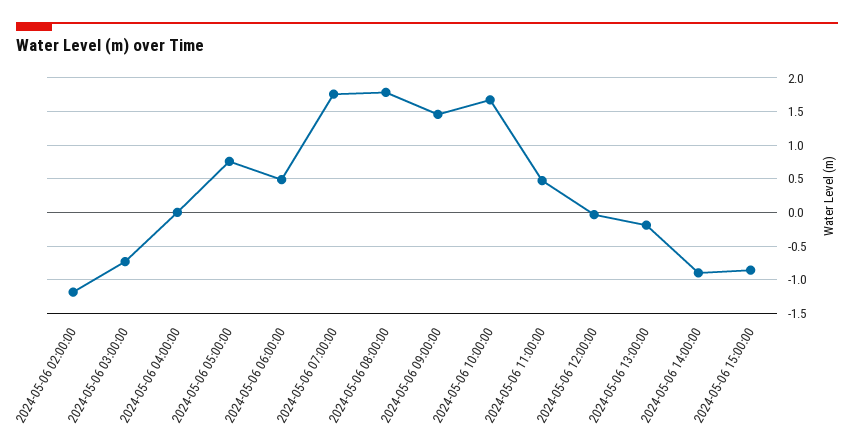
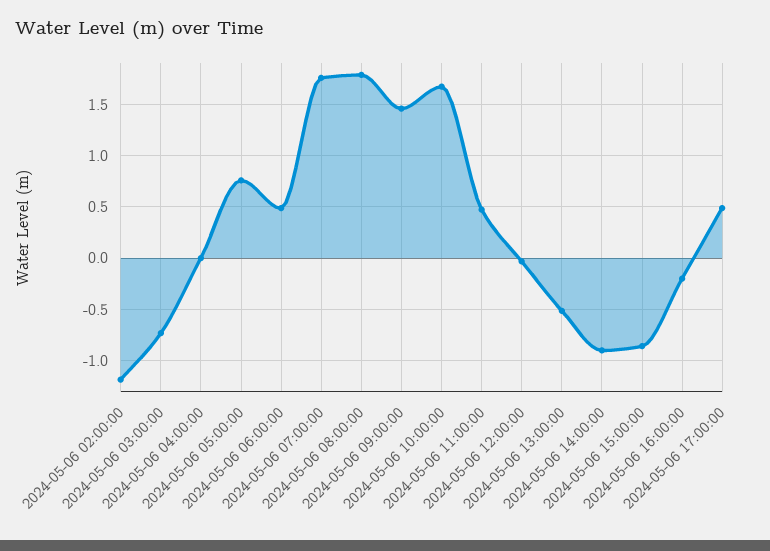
2024-05-06 13:00:00: -0.2 -> -0.5
2024-05-06 16:00:00: none -> -0.2
2024-05-06 17:00:00: none -> 0.5

